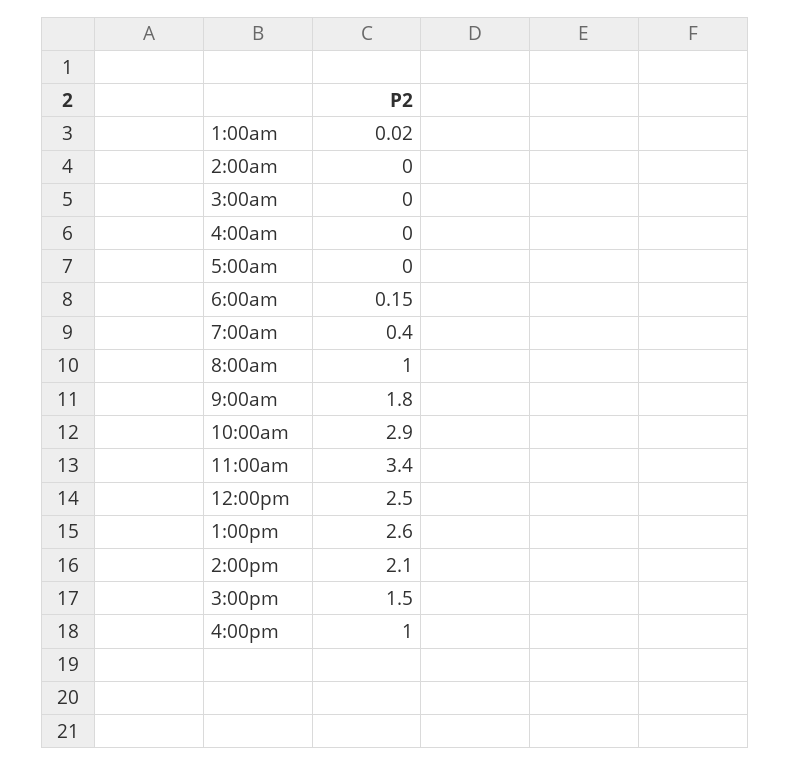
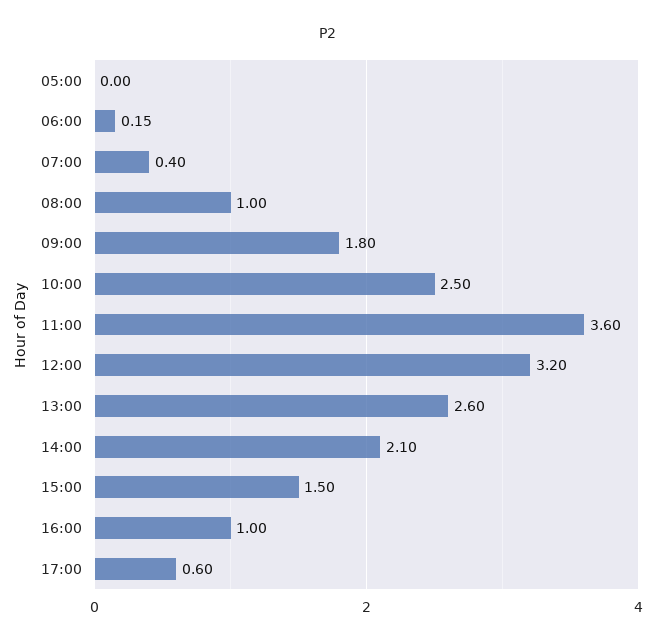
1:00am: 0.02 -> none
2:00am: 0 -> none
3:00am: 0 -> none
4:00am: 0 -> none
10:00am: 2.9 -> 2.5
11:00am: 3.4 -> 3.6
12:00pm: 2.5 -> 3.2
17:00: none -> 0.6

